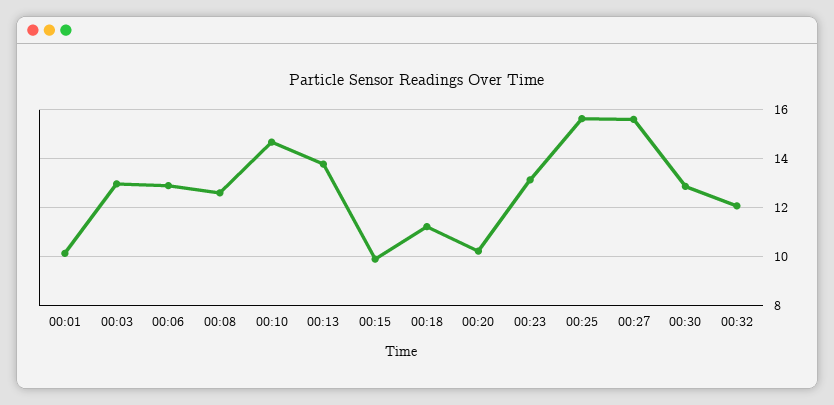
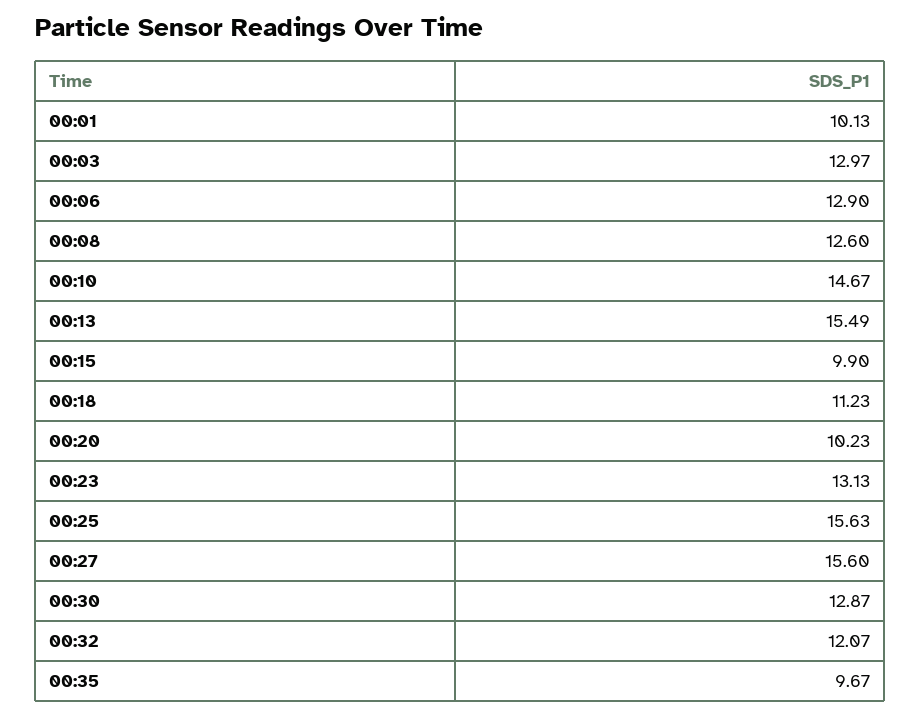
00:13: 13.75 -> 15.49
00:35: none -> 9.67

